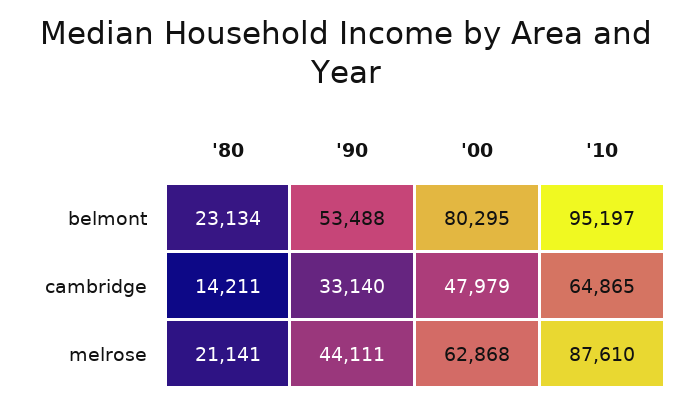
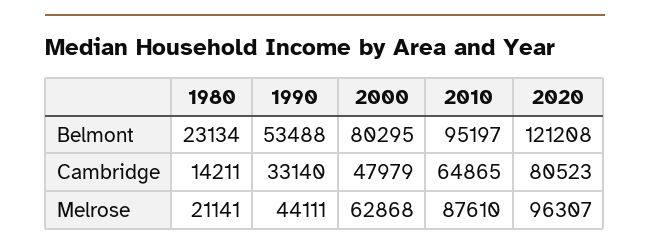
2020, belmont: none -> 121208
2020, cambridge: none -> 80523
2020, melrose: none -> 96307

